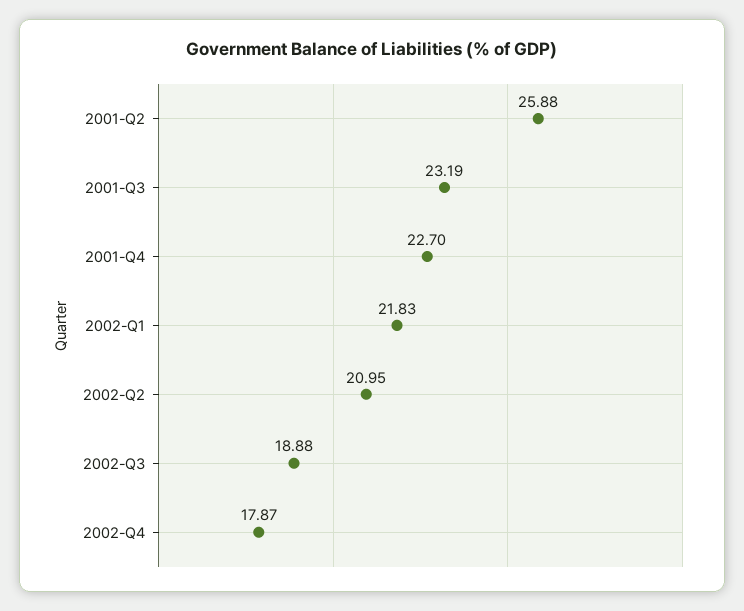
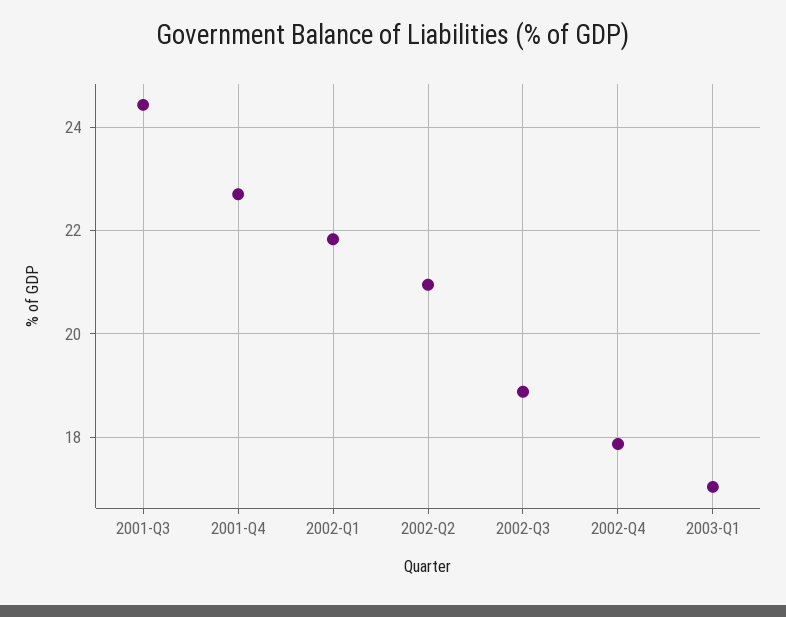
2001-Q2: 25.88 -> none
2001-Q3: 23.19 -> 24.4
2003-Q1: none -> 17

